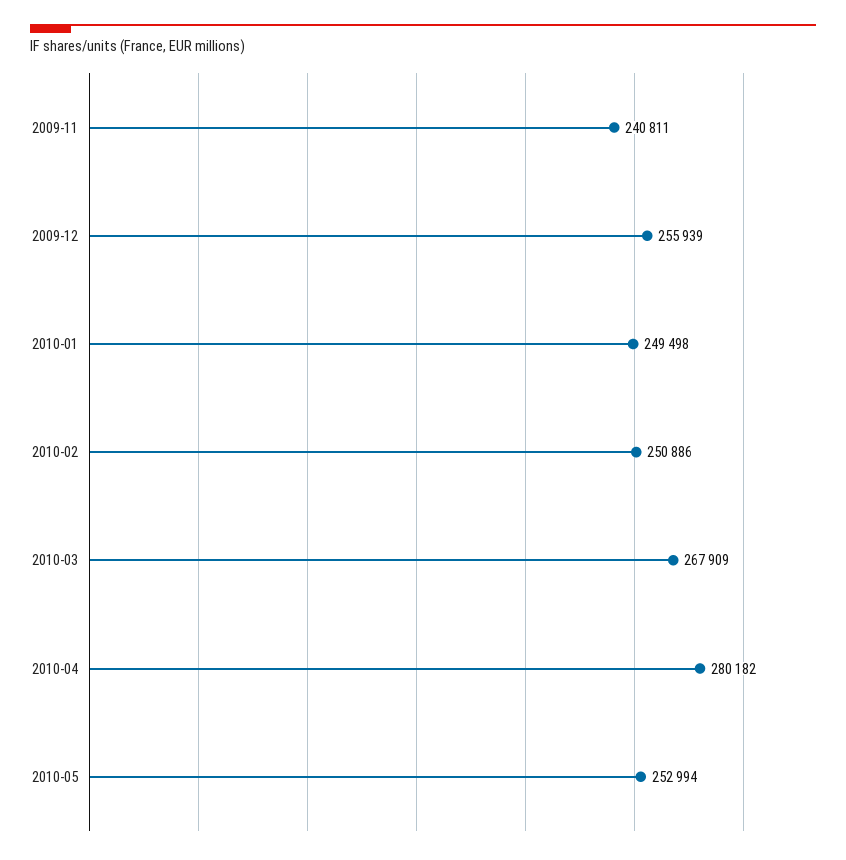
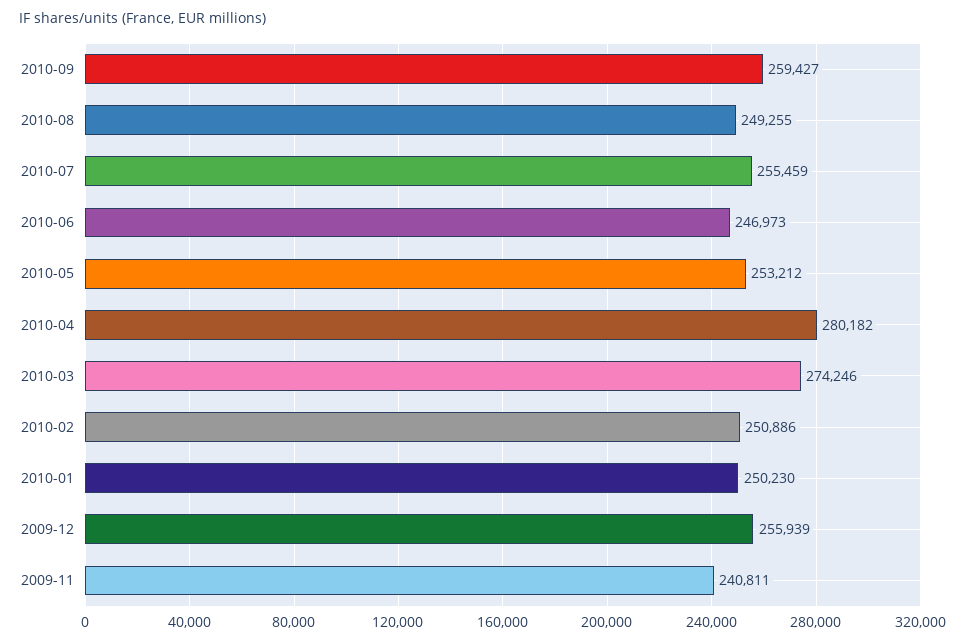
2010-01: 249498 -> 250230
2010-03: 267909 -> 274246
2010-05: 252994 -> 253212
2010-09: none -> 259427
2010-08: none -> 249255
2010-07: none -> 255459
2010-06: none -> 246973

